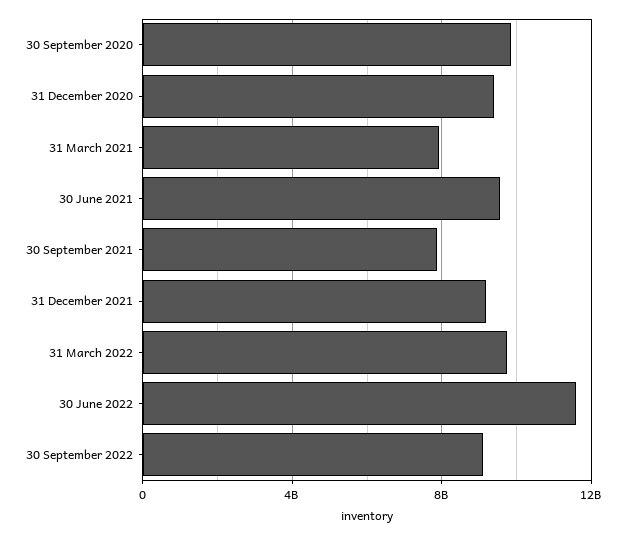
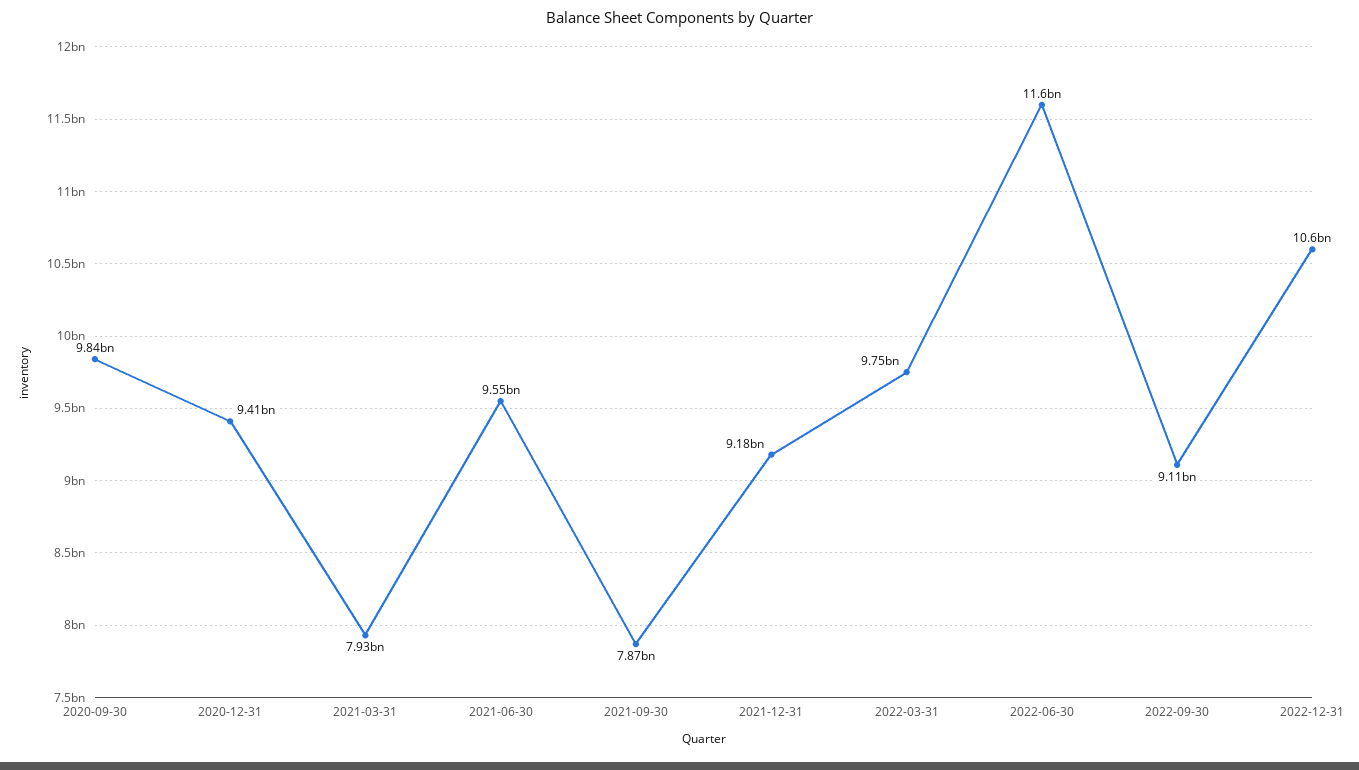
2022-12-31: none -> 10600000000

